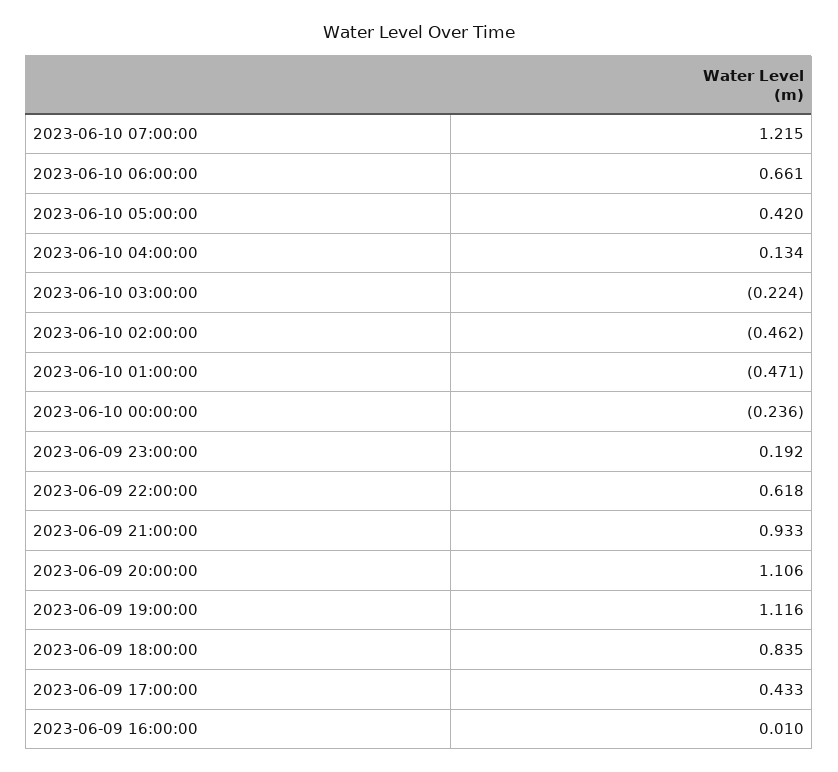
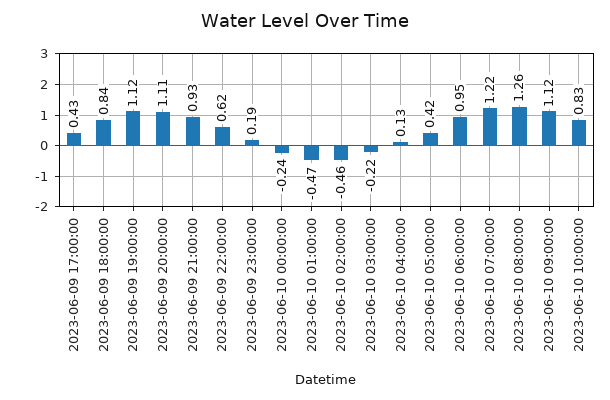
2023-06-10 06:00:00: 0.661 -> 0.95
2023-06-09 16:00:00: 0.01 -> none
2023-06-10 08:00:00: none -> 1.26
2023-06-10 09:00:00: none -> 1.12
2023-06-10 10:00:00: none -> 0.83

